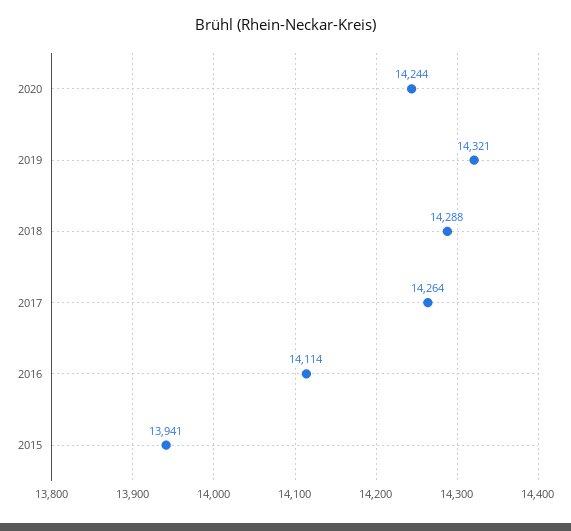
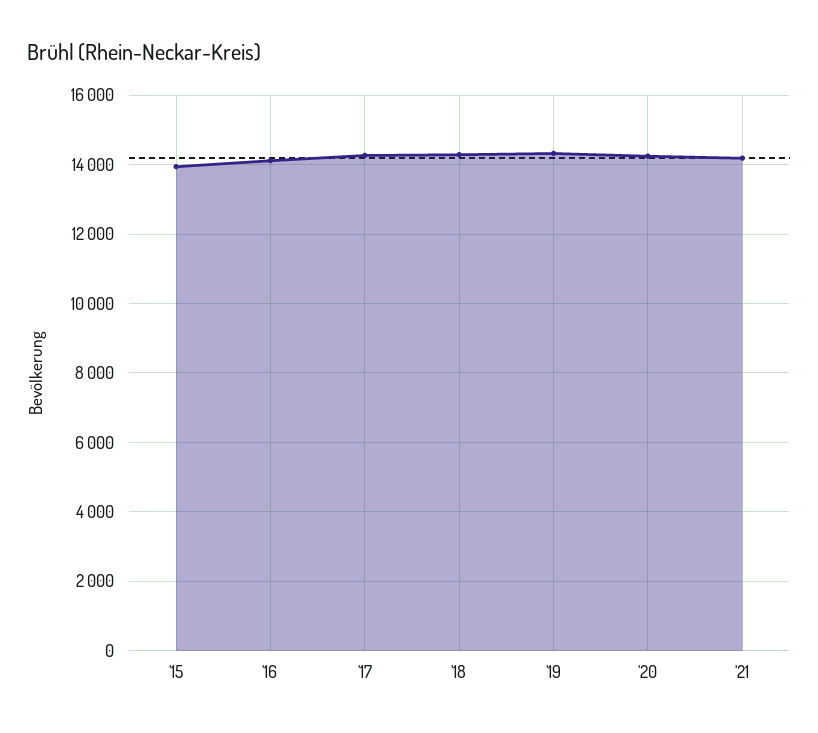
'21: none -> 14200

